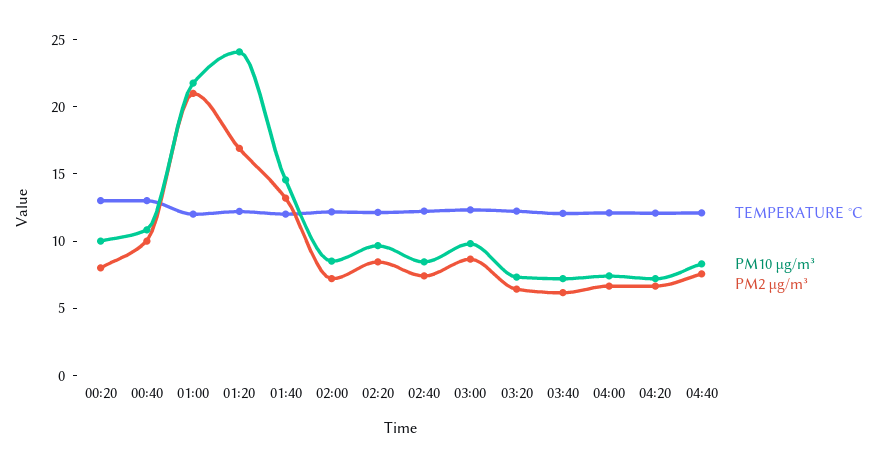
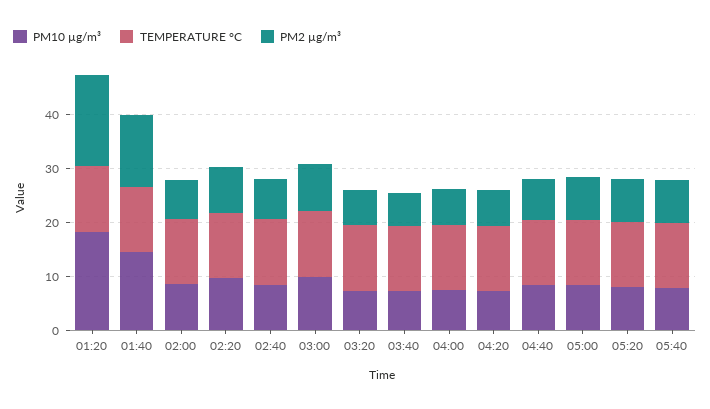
TEMPERATURE °C, 00:20: 13 -> none
PM10 µg/m³, 00:20: 10 -> none
PM2 µg/m³, 00:20: 8 -> none
TEMPERATURE °C, 00:40: 13 -> none
PM10 µg/m³, 00:40: 11 -> none
PM2 µg/m³, 00:40: 10 -> none
TEMPERATURE °C, 01:00: 12 -> none
PM10 µg/m³, 01:00: 22 -> none
PM2 µg/m³, 01:00: 21 -> none
PM10 µg/m³, 01:20: 24 -> 18
PM10 µg/m³, 05:00: none -> 8
TEMPERATURE °C, 05:00: none -> 12
PM2 µg/m³, 05:00: none -> 8
PM10 µg/m³, 05:20: none -> 8
TEMPERATURE °C, 05:20: none -> 12
PM2 µg/m³, 05:20: none -> 8
PM10 µg/m³, 05:40: none -> 8
TEMPERATURE °C, 05:40: none -> 12
PM2 µg/m³, 05:40: none -> 8

